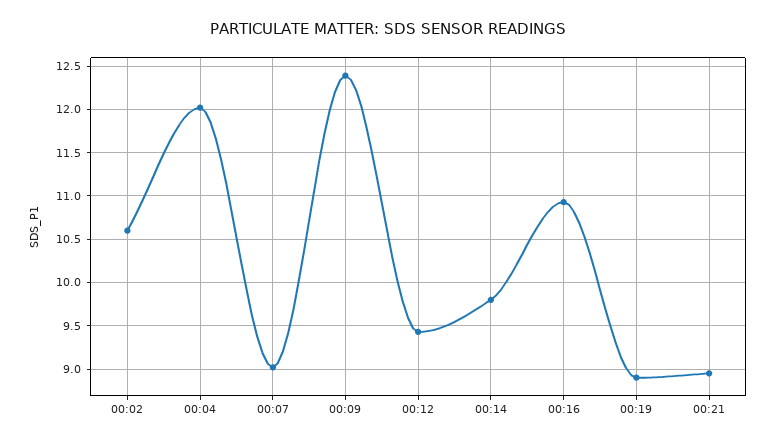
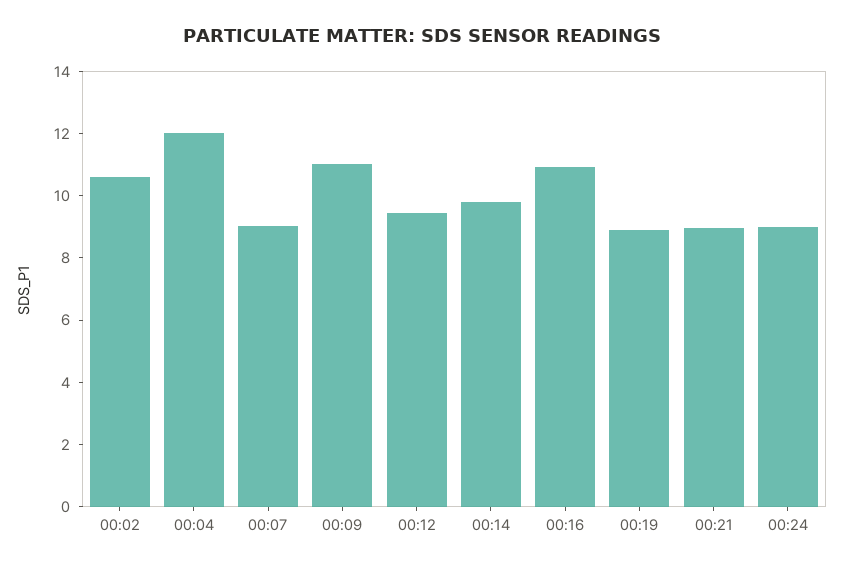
00:09: 12.4 -> 11
00:24: none -> 9

